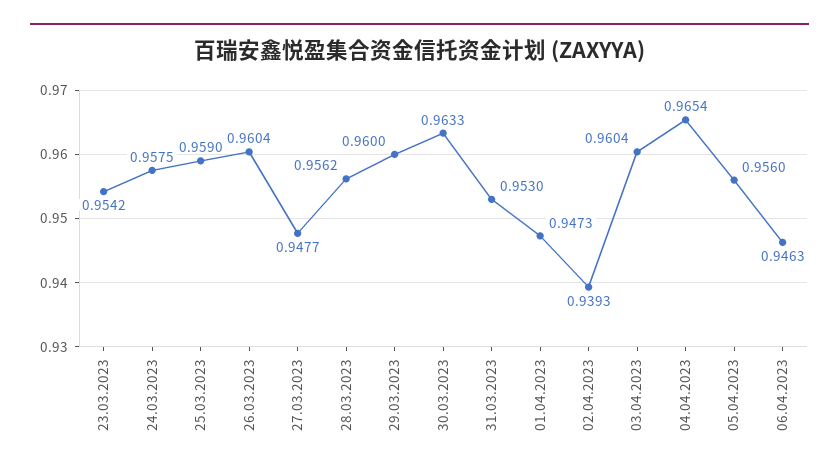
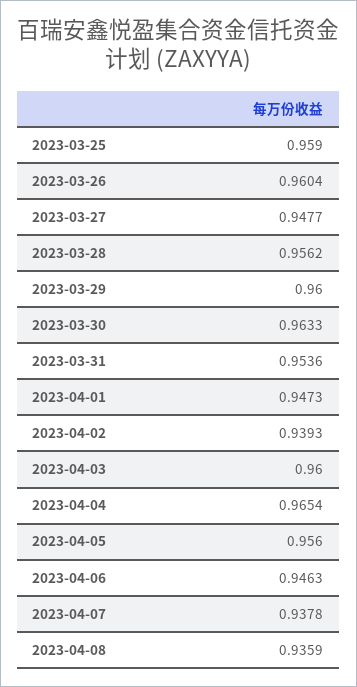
23.03.2023: 0.9542 -> none
24.03.2023: 0.9575 -> none
31.03.2023: 0.953 -> 0.9536
03.04.2023: 0.9604 -> 0.96
2023-04-07: none -> 0.9378
2023-04-08: none -> 0.9359

